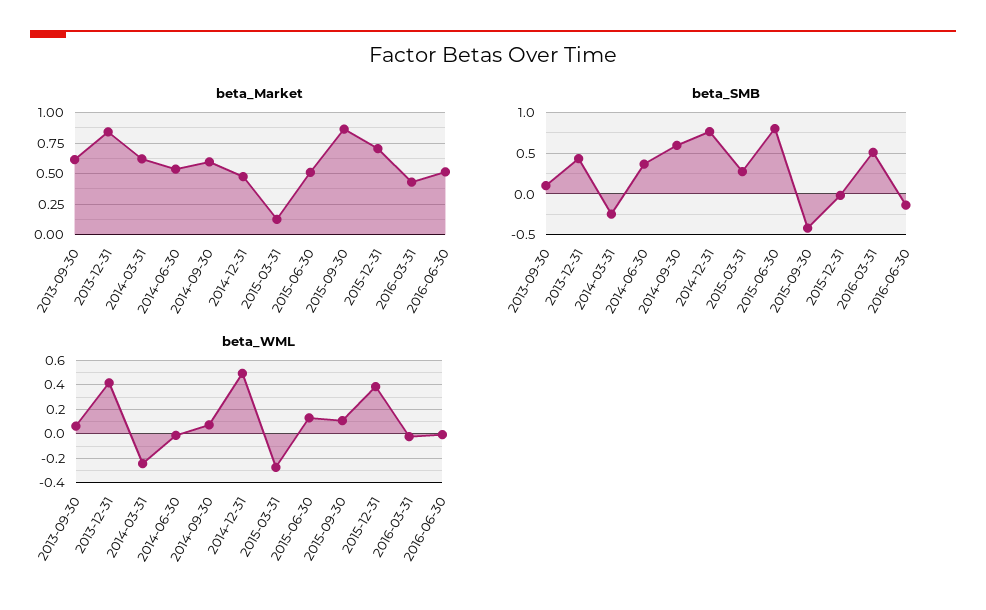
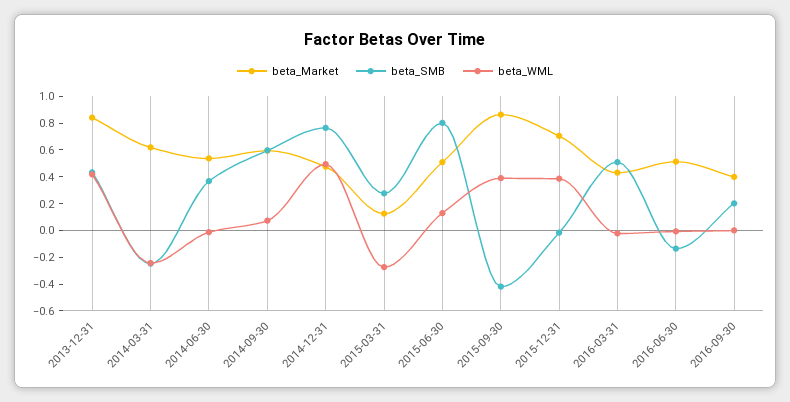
beta_Market, 2013-09-30: 0.6 -> none
beta_SMB, 2013-09-30: 0.1 -> none
beta_WML, 2013-09-30: 0.05 -> none
beta_WML, 2015-09-30: 0.1 -> 0.4
beta_Market, 2016-09-30: none -> 0.4
beta_SMB, 2016-09-30: none -> 0.2
beta_WML, 2016-09-30: none -> 0

